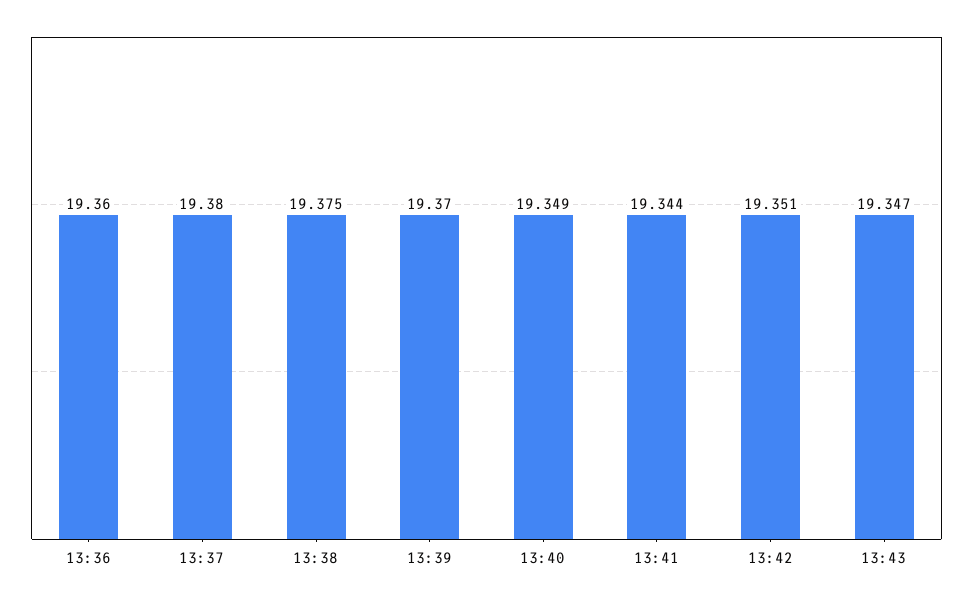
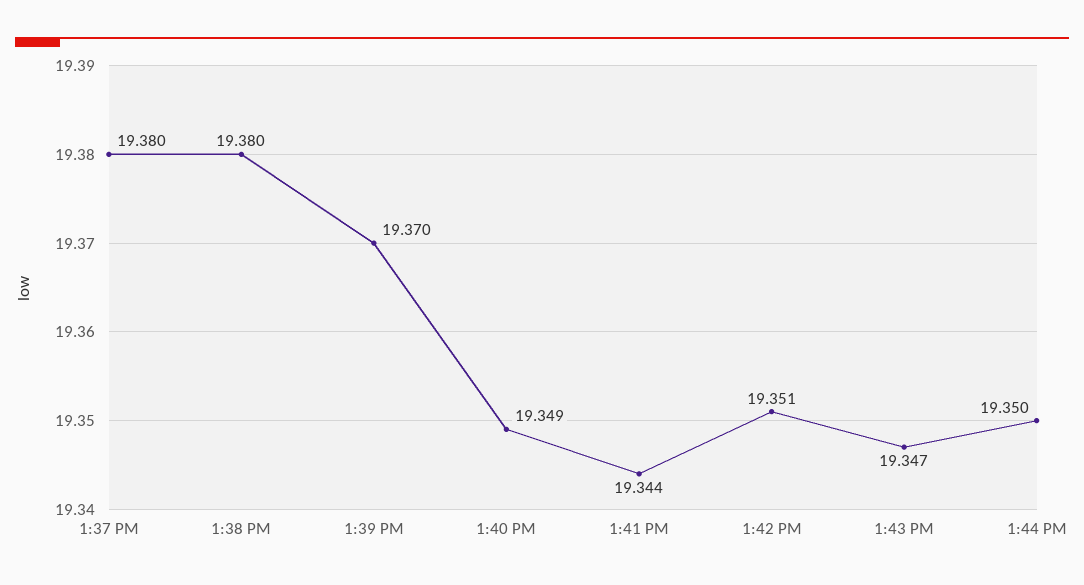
13:36: 19.36 -> none
13:38: 19.375 -> 19.38
1:44 PM: none -> 19.35

